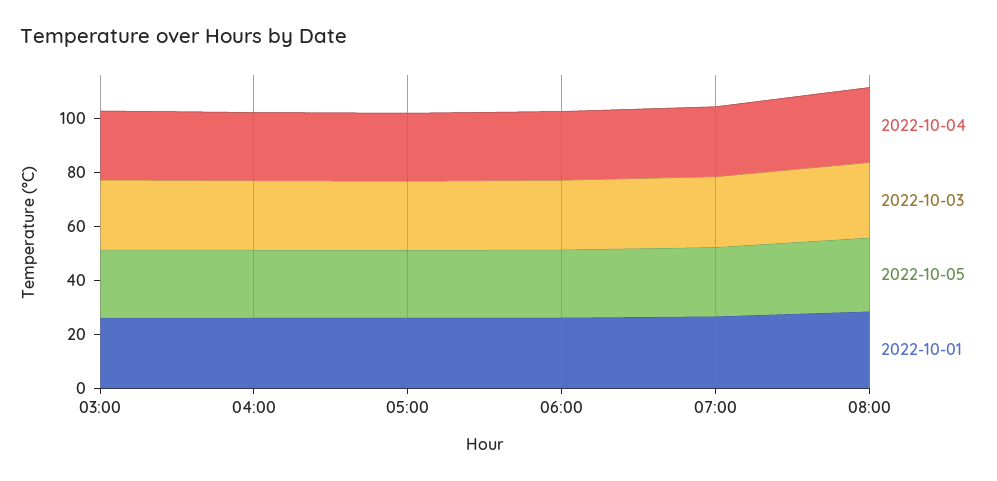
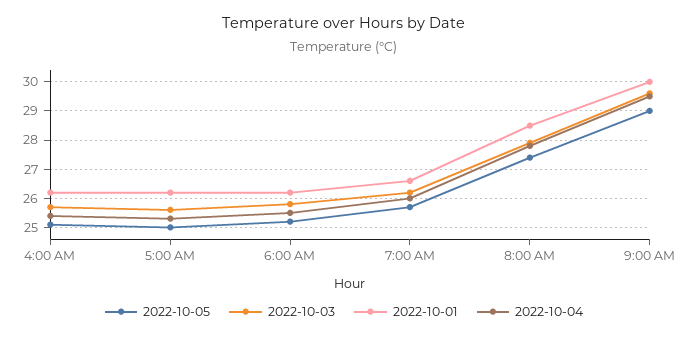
2022-10-04, 03:00: 25 -> none
2022-10-03, 03:00: 25 -> none
2022-10-05, 03:00: 25 -> none
2022-10-01, 03:00: 25 -> none
2022-10-05, 9:00 AM: none -> 29
2022-10-03, 9:00 AM: none -> 29.5
2022-10-01, 9:00 AM: none -> 30
2022-10-04, 9:00 AM: none -> 29.5

